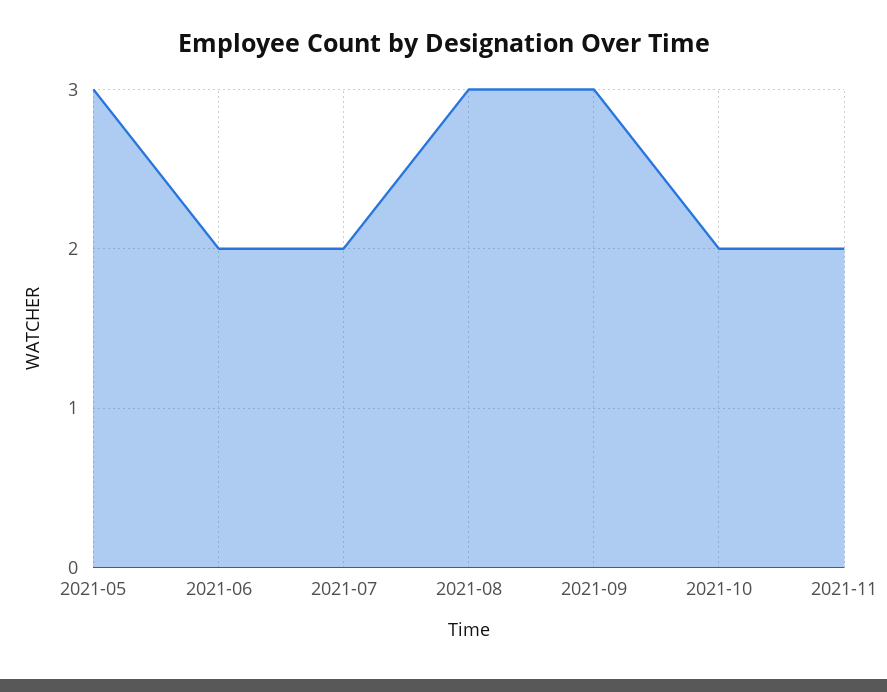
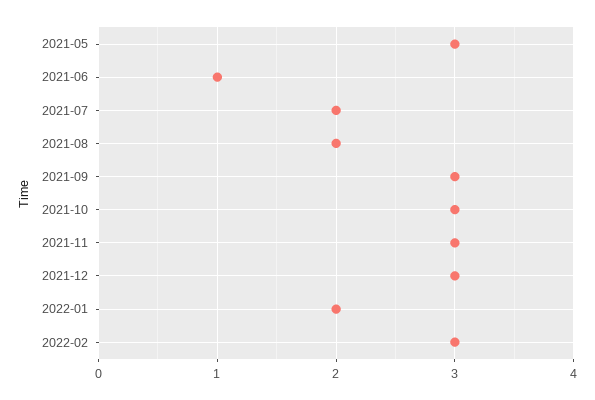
2021-06: 2 -> 1
2021-08: 3 -> 2
2021-10: 2 -> 3
2021-11: 2 -> 3
2021-12: none -> 3
2022-01: none -> 2
2022-02: none -> 3

